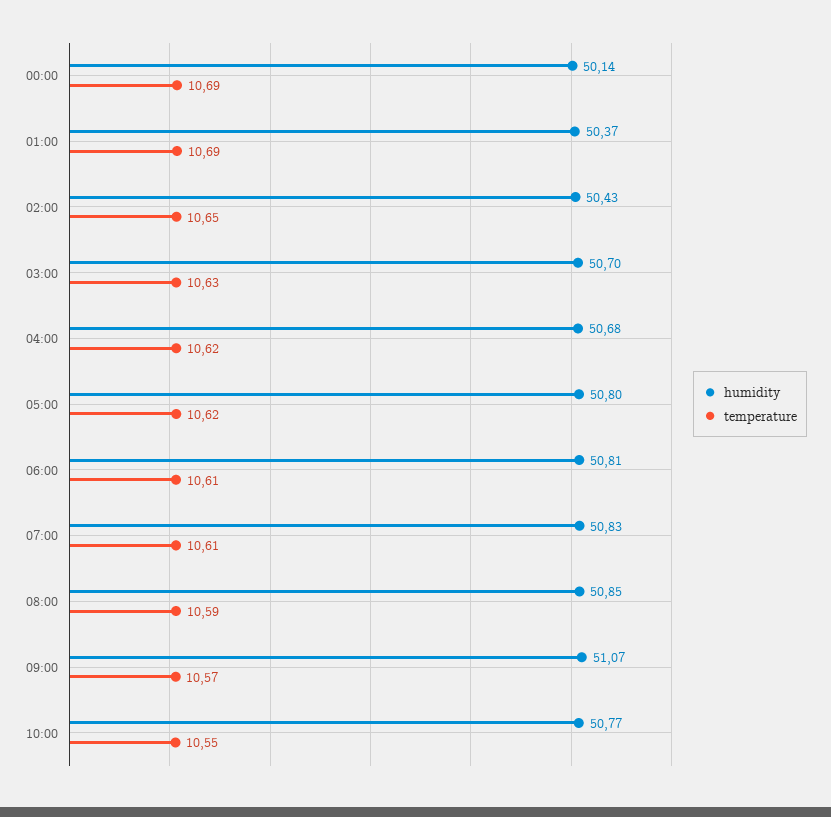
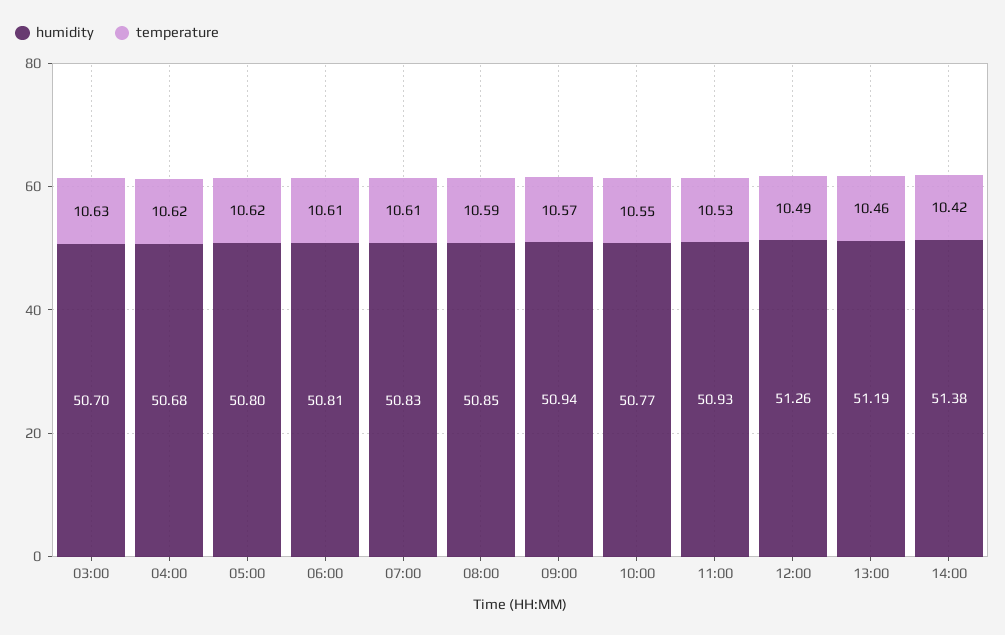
humidity, 00:00: 50.14 -> none
temperature, 00:00: 10.69 -> none
humidity, 01:00: 50.37 -> none
temperature, 01:00: 10.69 -> none
humidity, 02:00: 50.43 -> none
temperature, 02:00: 10.65 -> none
humidity, 09:00: 51.07 -> 50.94
humidity, 11:00: none -> 50.93
temperature, 11:00: none -> 10.53
humidity, 12:00: none -> 51.26
temperature, 12:00: none -> 10.49
humidity, 13:00: none -> 51.19
temperature, 13:00: none -> 10.46
humidity, 14:00: none -> 51.38
temperature, 14:00: none -> 10.42

